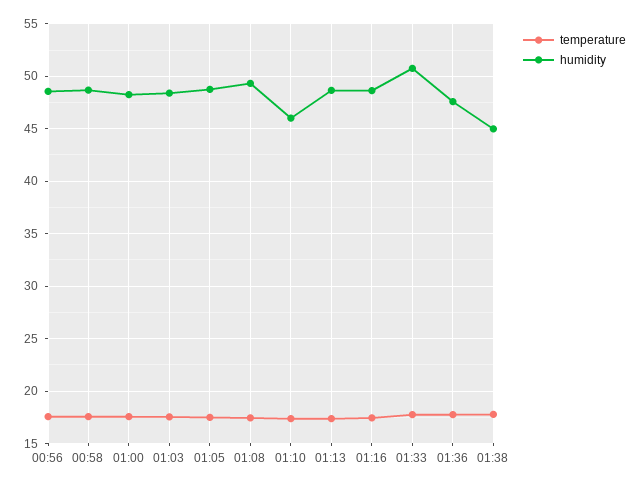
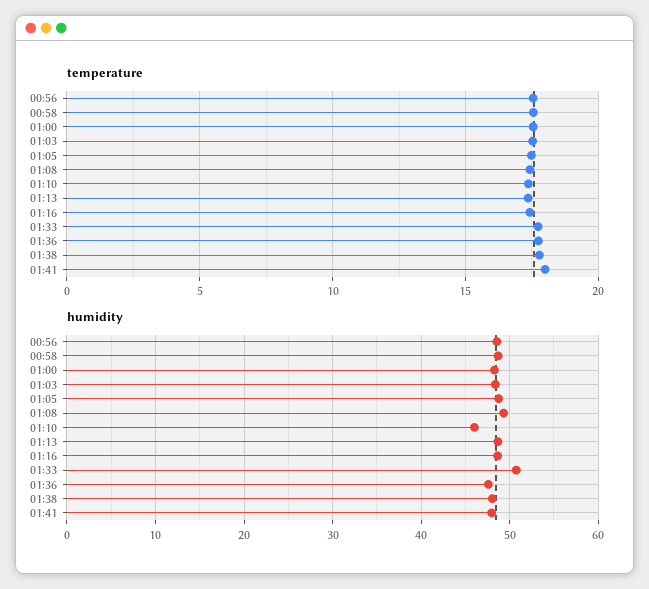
humidity, 01:38: 45 -> 48
temperature, 01:41: none -> 18
humidity, 01:41: none -> 48

